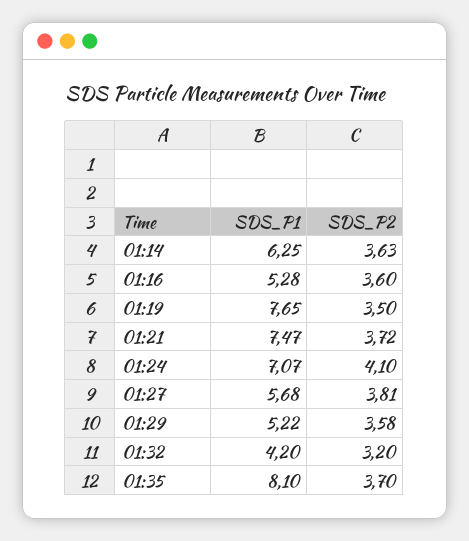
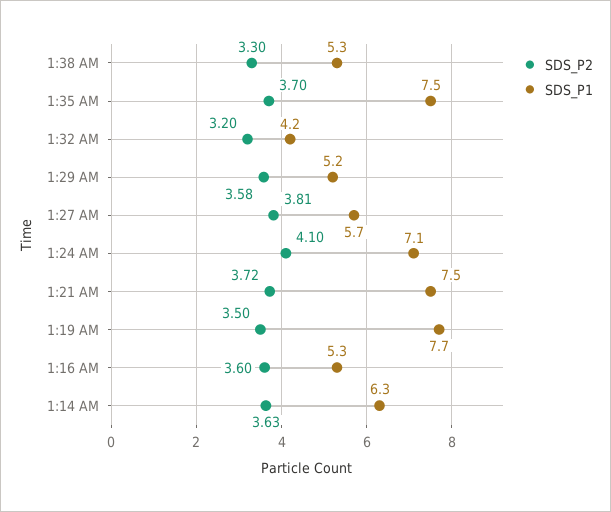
SDS_P1, 01:35: 8.1 -> 7.5
SDS_P2, 1:38 AM: none -> 3.3
SDS_P1, 1:38 AM: none -> 5.3

